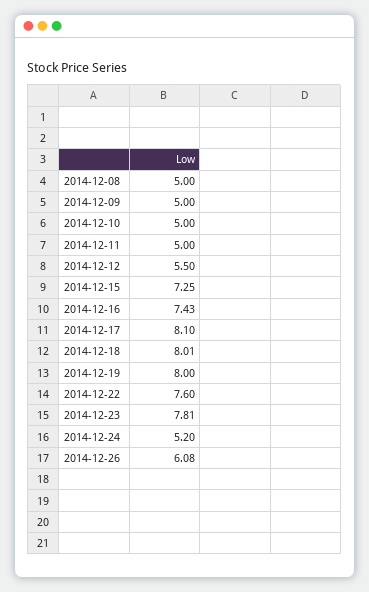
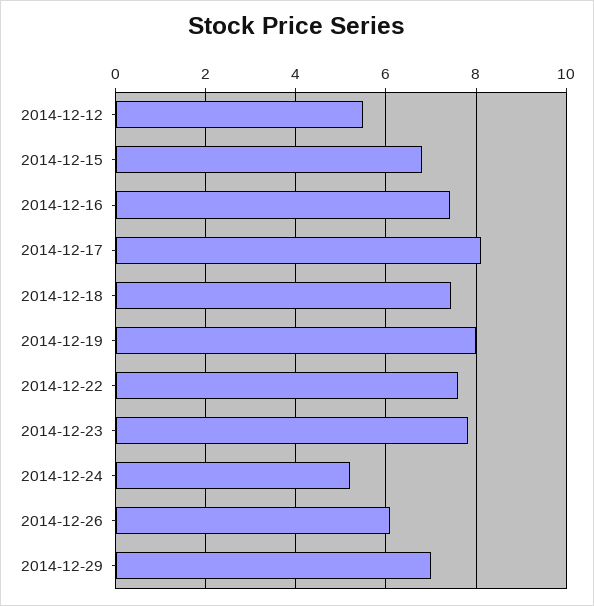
2014-12-08: 5 -> none
2014-12-09: 5 -> none
2014-12-10: 5 -> none
2014-12-11: 5 -> none
2014-12-15: 7.25 -> 6.8
2014-12-18: 8.01 -> 7.4
2014-12-29: none -> 7

